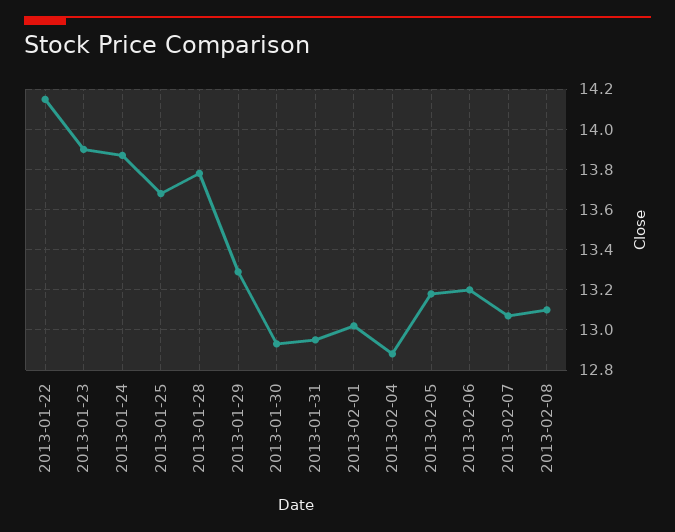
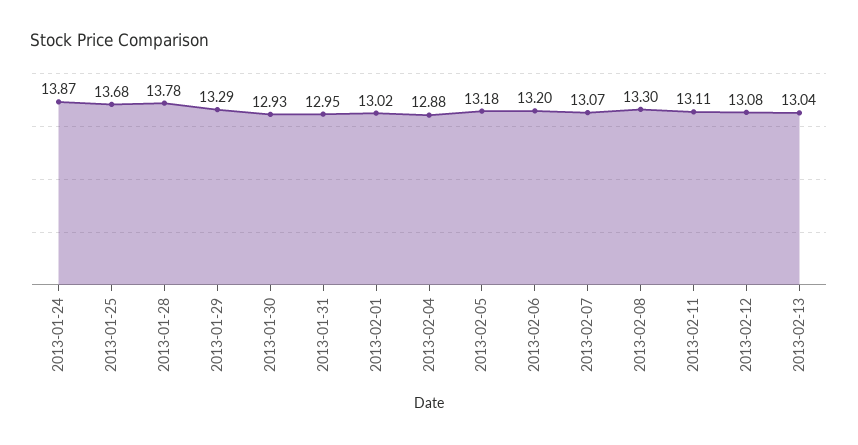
2013-01-22: 14.15 -> none
2013-01-23: 13.9 -> none
2013-02-08: 13.1 -> 13.3
2013-02-11: none -> 13.11
2013-02-12: none -> 13.08
2013-02-13: none -> 13.04

